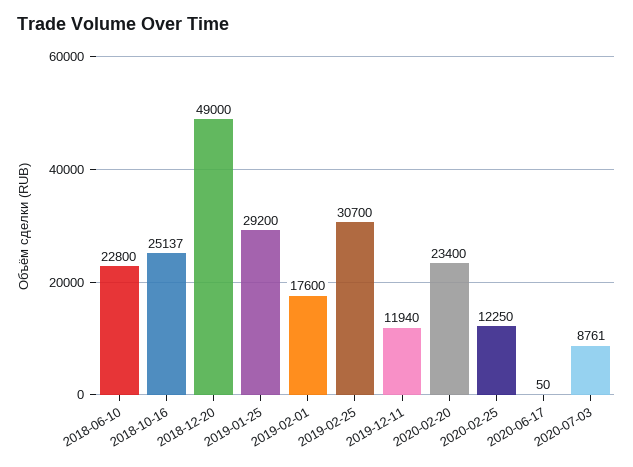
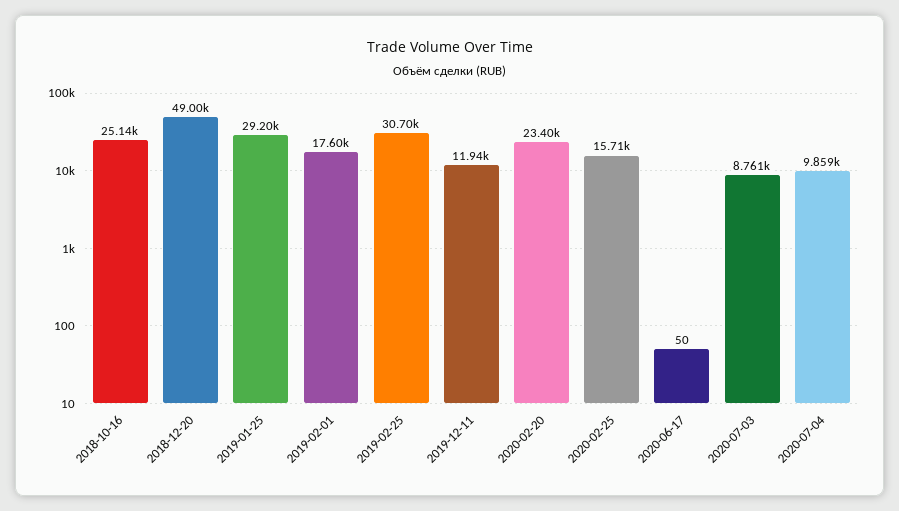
2018-06-10: 22800 -> none
2020-02-25: 12250 -> 15710
2020-07-04: none -> 9859

